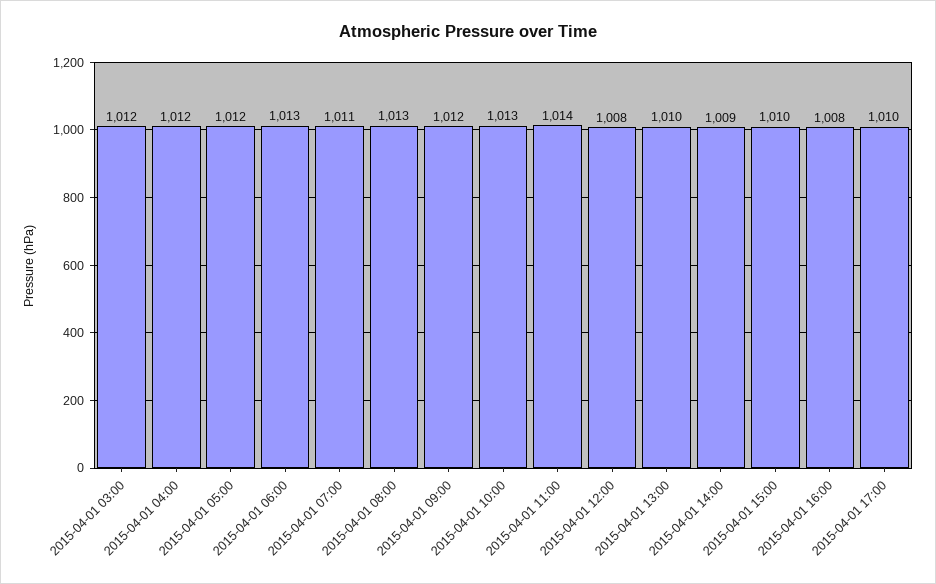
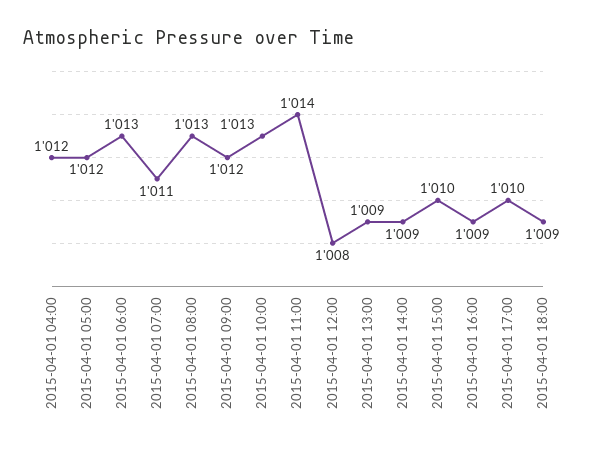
2015-04-01 03:00: 1012 -> none
2015-04-01 13:00: 1010 -> 1009
2015-04-01 16:00: 1008 -> 1009
2015-04-01 18:00: none -> 1009

